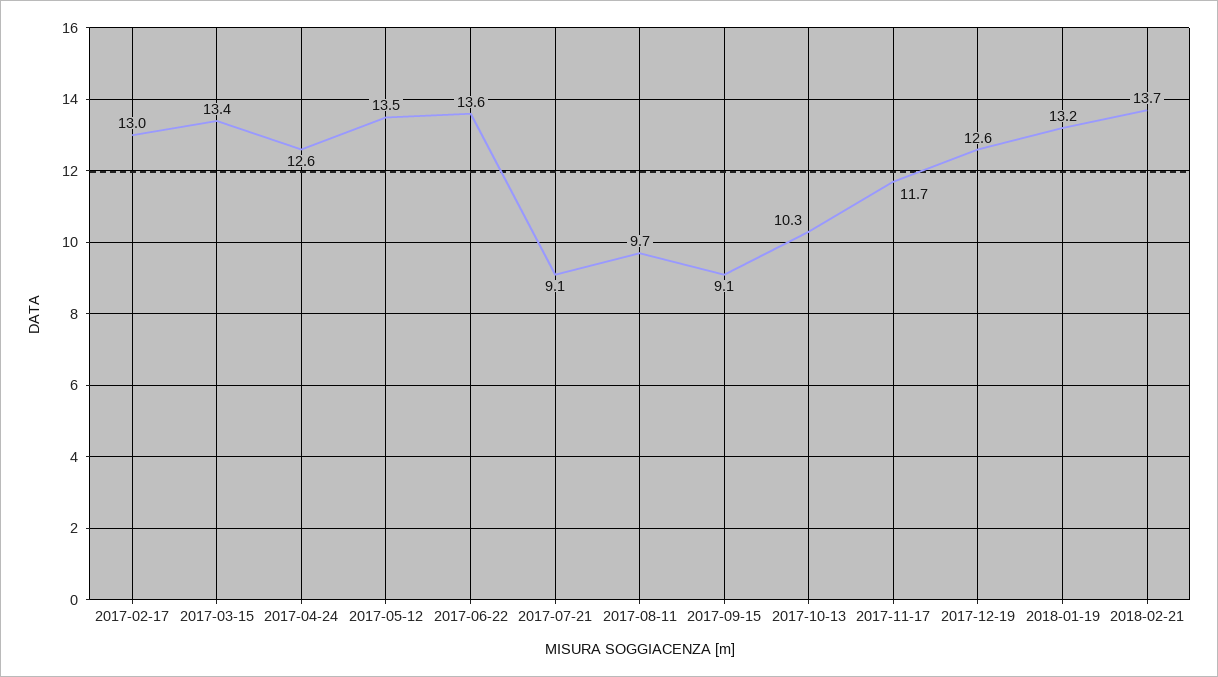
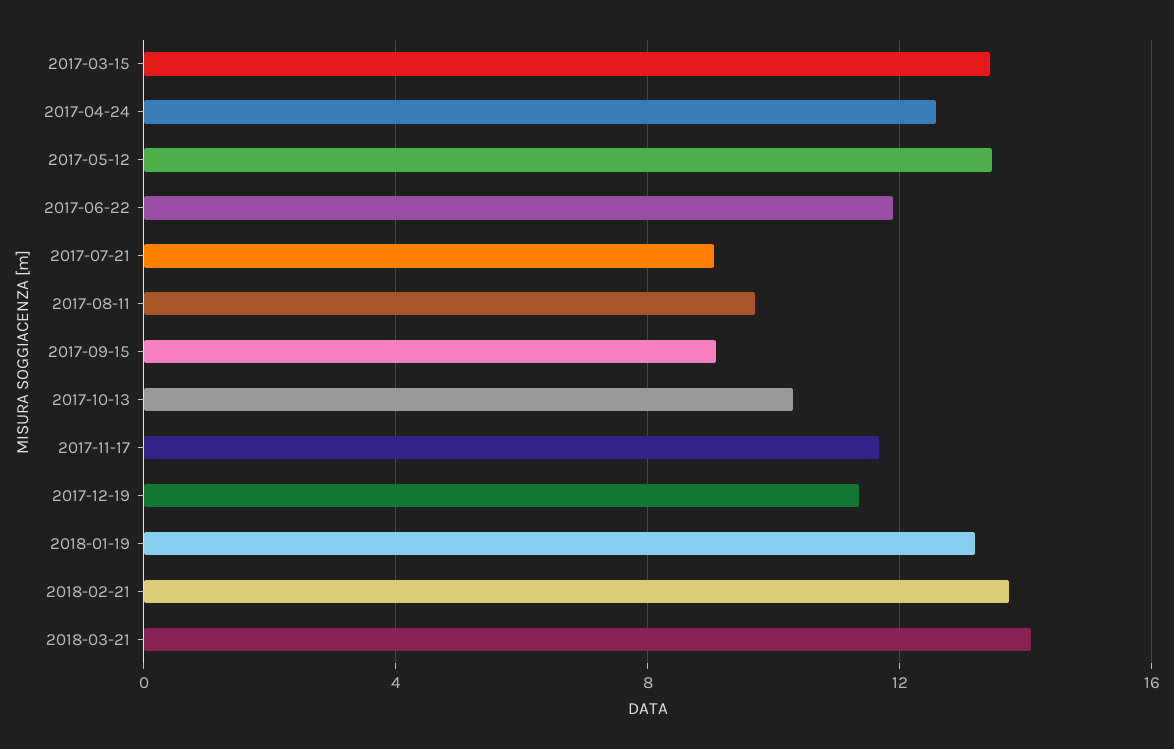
2017-02-17: 13 -> none
2017-06-22: 13.6 -> 12
2017-12-19: 12.6 -> 11.5
2018-03-21: none -> 14

